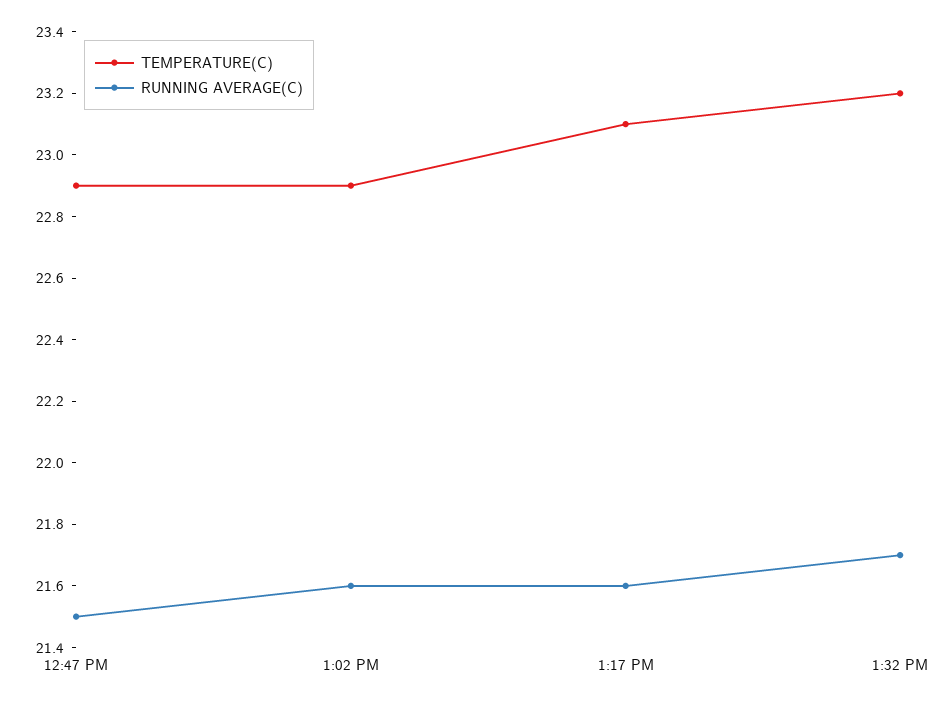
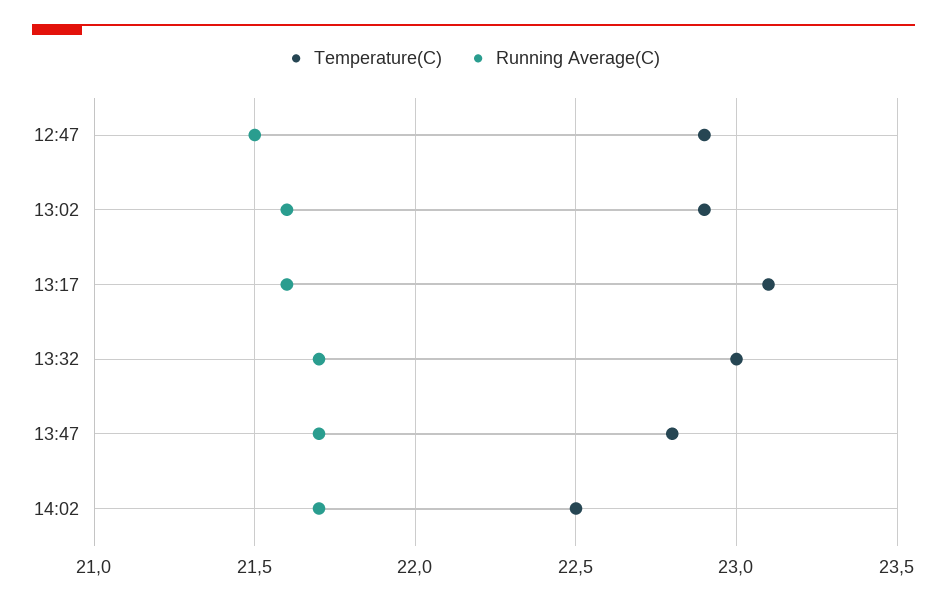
TEMPERATURE(C), 1:32 PM: 23.2 -> 23
TEMPERATURE(C), 13:47: none -> 22.8
RUNNING AVERAGE(C), 13:47: none -> 21.7
TEMPERATURE(C), 14:02: none -> 22.5
RUNNING AVERAGE(C), 14:02: none -> 21.7

